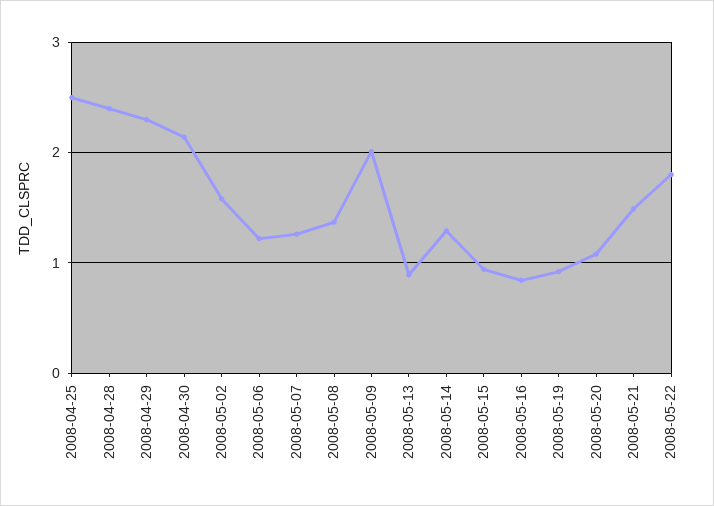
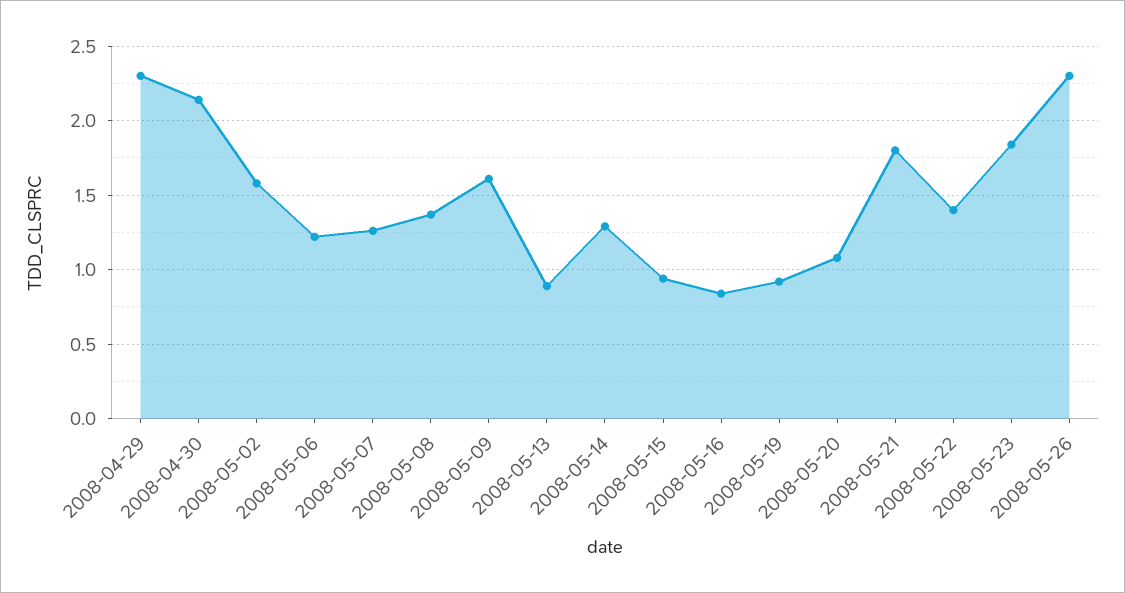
2008-04-25: 2.5 -> none
2008-04-28: 2.4 -> none
2008-05-09: 2 -> 1.6
2008-05-21: 1.5 -> 1.8
2008-05-22: 1.8 -> 1.4
2008-05-23: none -> 1.85
2008-05-26: none -> 2.3

